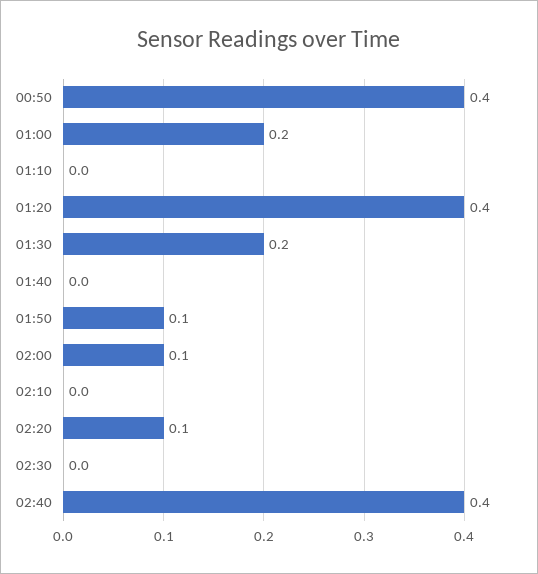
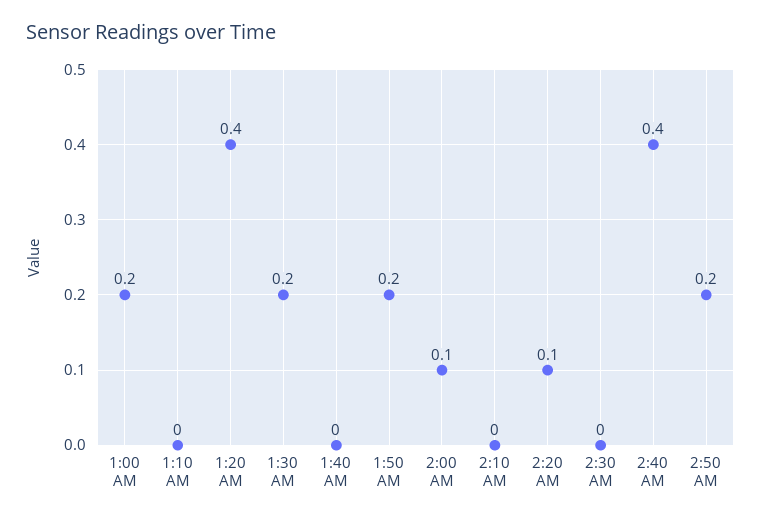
00:50: 0.4 -> none
01:50: 0.1 -> 0.2
2:50 AM: none -> 0.2

